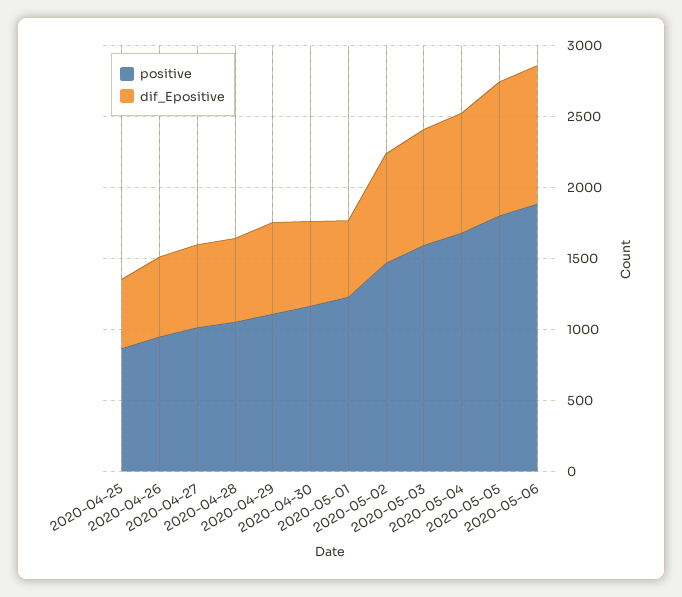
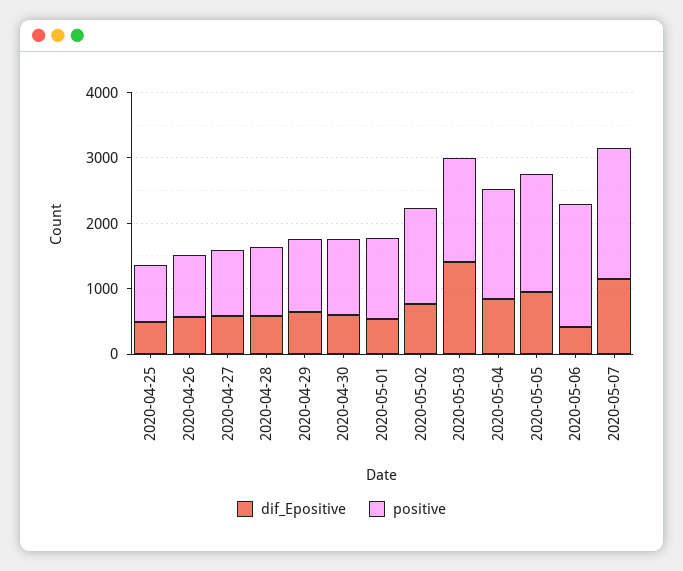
dif_Epositive, 2020-05-03: 800 -> 1400
dif_Epositive, 2020-05-06: 1000 -> 400
dif_Epositive, 2020-05-07: none -> 1200
positive, 2020-05-07: none -> 2000

